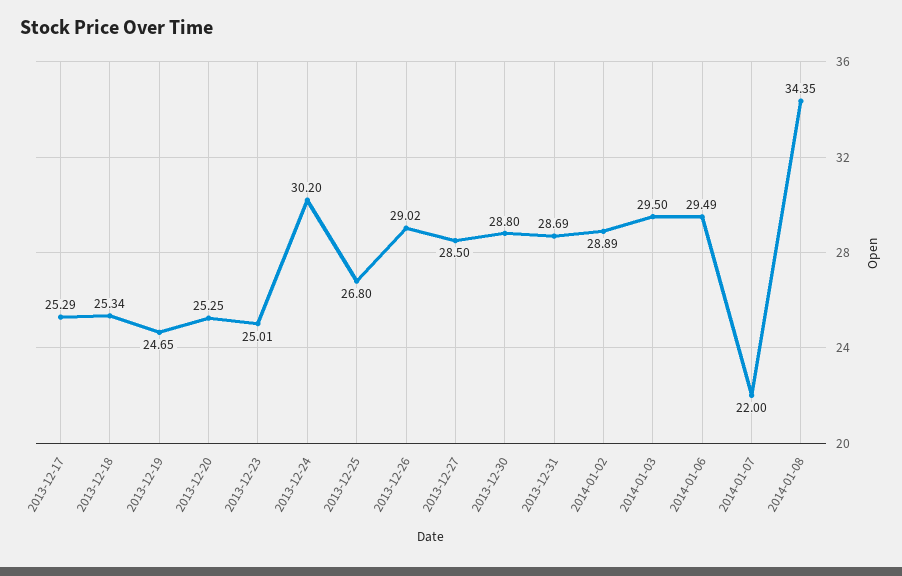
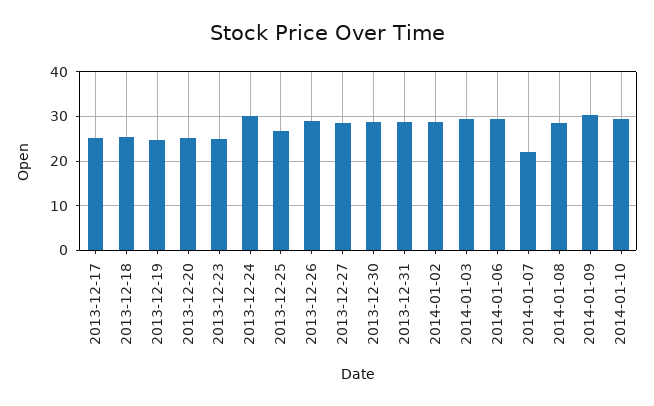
2014-01-08: 34.35 -> 28
2014-01-09: none -> 30
2014-01-10: none -> 30

